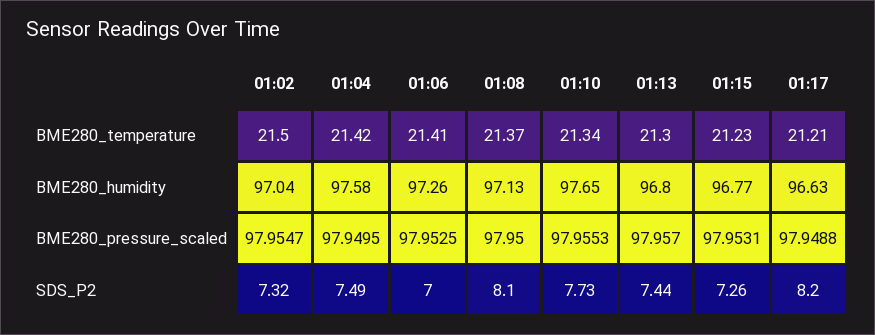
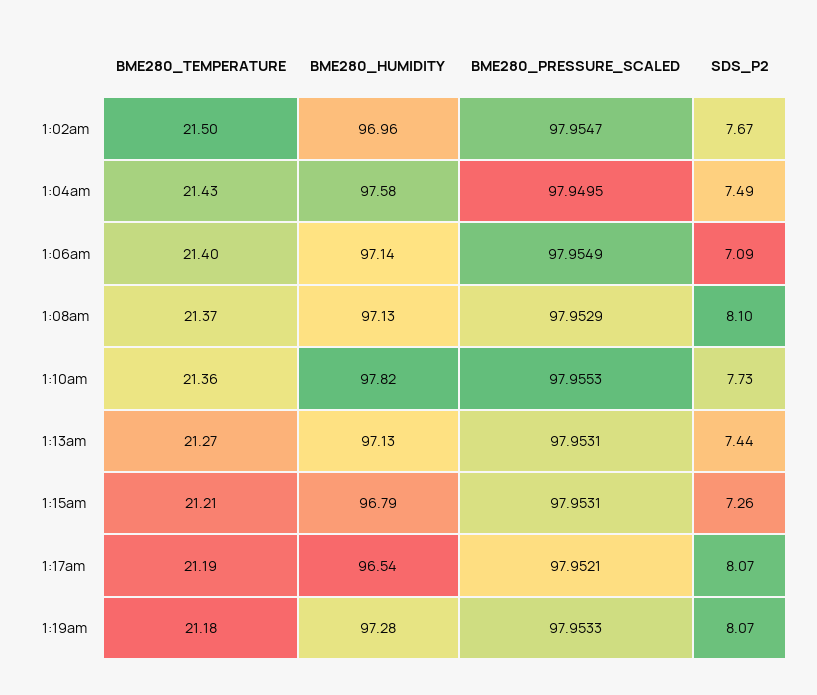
01:04, BME280_temperature: 21.42 -> 21.43
01:06, BME280_temperature: 21.41 -> 21.4
01:10, BME280_temperature: 21.34 -> 21.36
01:13, BME280_temperature: 21.3 -> 21.27
01:15, BME280_temperature: 21.23 -> 21.21
01:17, BME280_temperature: 21.21 -> 21.19
01:02, BME280_humidity: 97.04 -> 96.96
01:06, BME280_humidity: 97.26 -> 97.14
01:10, BME280_humidity: 97.65 -> 97.82
01:13, BME280_humidity: 96.8 -> 97.13
01:15, BME280_humidity: 96.77 -> 96.79
01:17, BME280_humidity: 96.63 -> 96.54
01:06, BME280_pressure_scaled: 97.9525 -> 97.9549
01:08, BME280_pressure_scaled: 97.95 -> 97.9529
01:13, BME280_pressure_scaled: 97.957 -> 97.9531
01:17, BME280_pressure_scaled: 97.9488 -> 97.9521
01:02, SDS_P2: 7.32 -> 7.67
01:06, SDS_P2: 7 -> 7.09
01:17, SDS_P2: 8.2 -> 8.07
1:19am, BME280_temperature: none -> 21.18
1:19am, BME280_humidity: none -> 97.28
1:19am, BME280_pressure_scaled: none -> 97.9533
1:19am, SDS_P2: none -> 8.07

